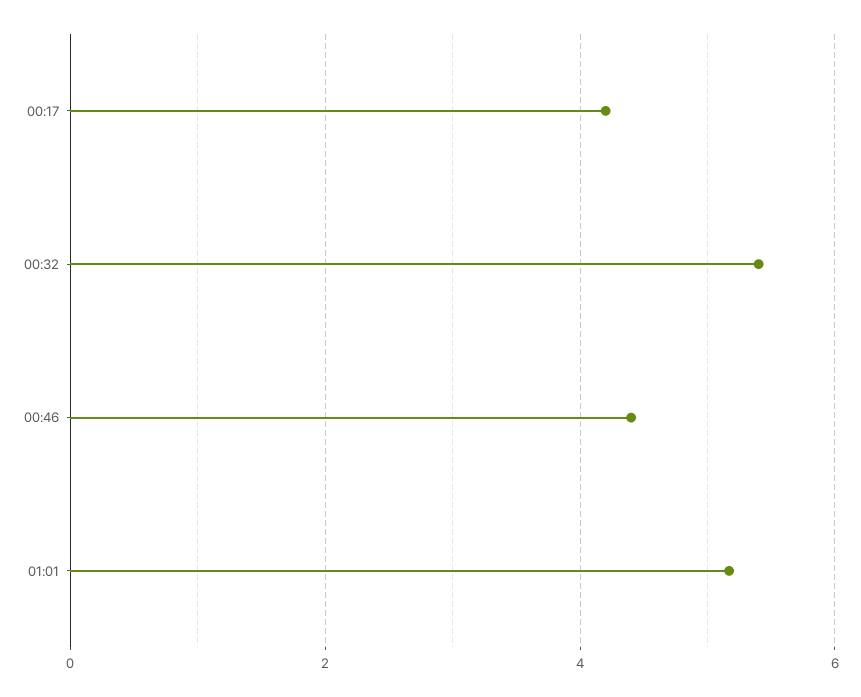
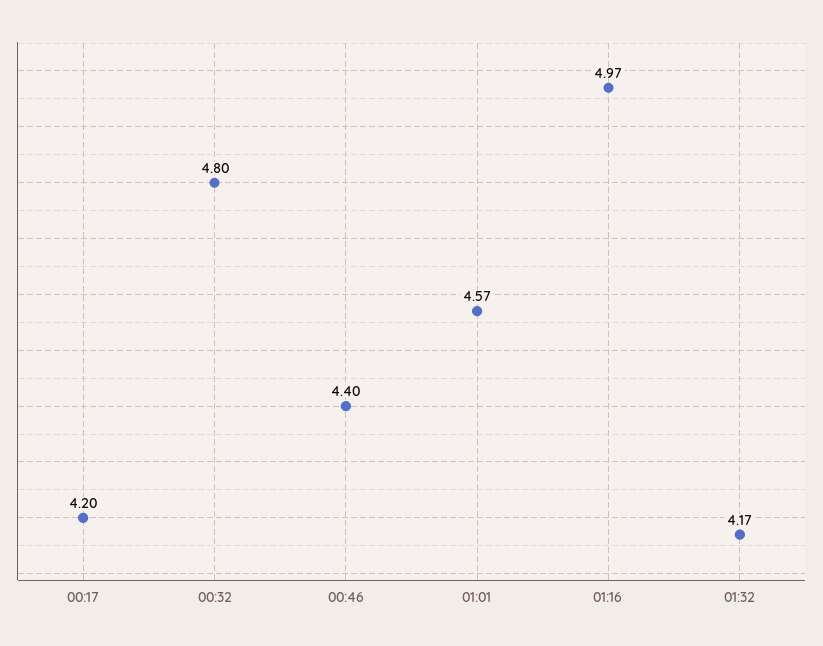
00:32: 5.4 -> 4.8
01:01: 5.2 -> 4.57
01:16: none -> 4.97
01:32: none -> 4.17

